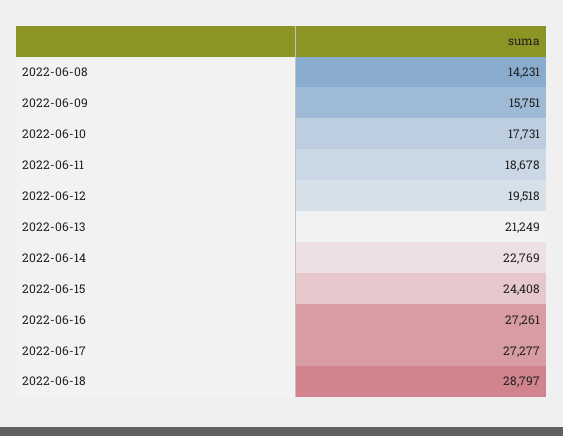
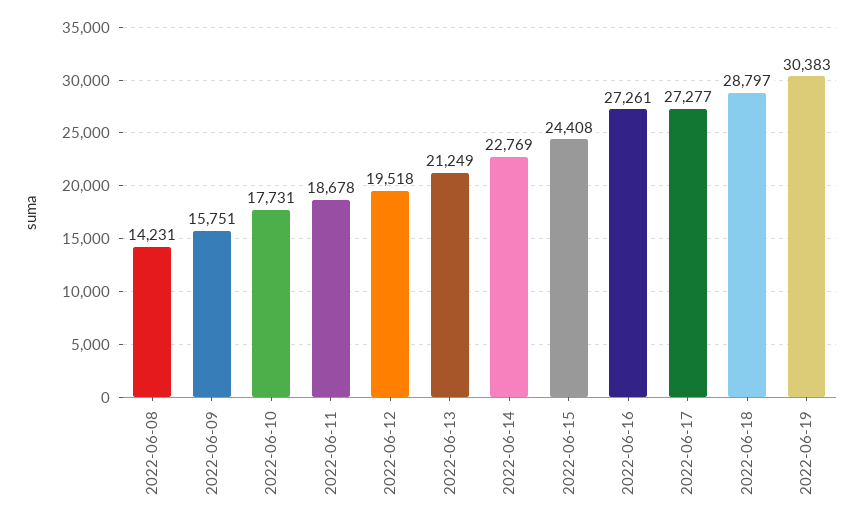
2022-06-19: none -> 30383

